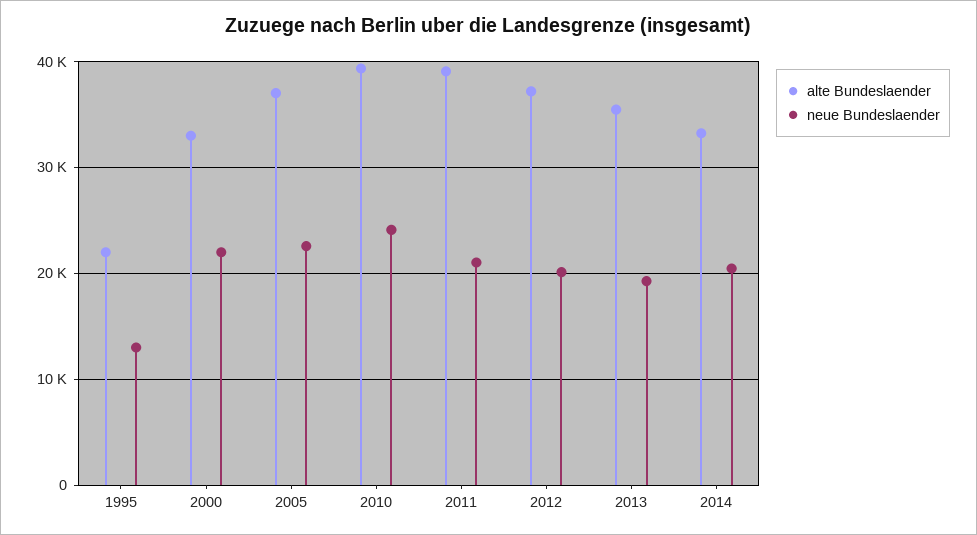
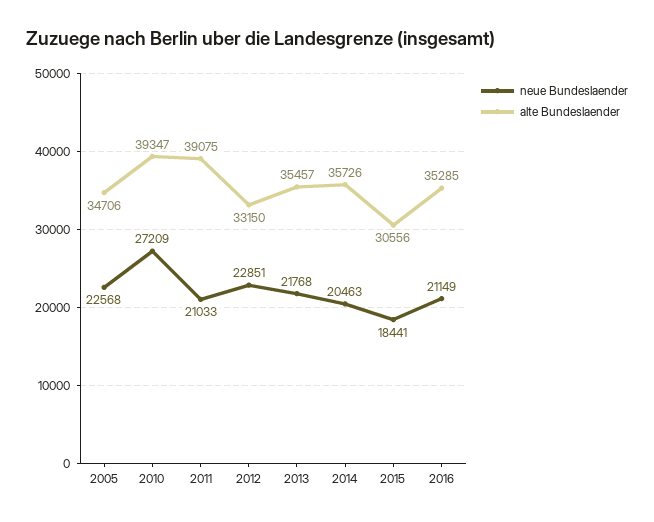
alte Bundeslaender, 1995: 22000 -> none
neue Bundeslaender, 1995: 13000 -> none
alte Bundeslaender, 2000: 33000 -> none
neue Bundeslaender, 2000: 22000 -> none
alte Bundeslaender, 2005: 37000 -> 34706
neue Bundeslaender, 2010: 24000 -> 27209
alte Bundeslaender, 2012: 37000 -> 33150
neue Bundeslaender, 2012: 20000 -> 22851
neue Bundeslaender, 2013: 19000 -> 21768
alte Bundeslaender, 2014: 33000 -> 35726
neue Bundeslaender, 2015: none -> 18441
alte Bundeslaender, 2015: none -> 30556
neue Bundeslaender, 2016: none -> 21149
alte Bundeslaender, 2016: none -> 35285

